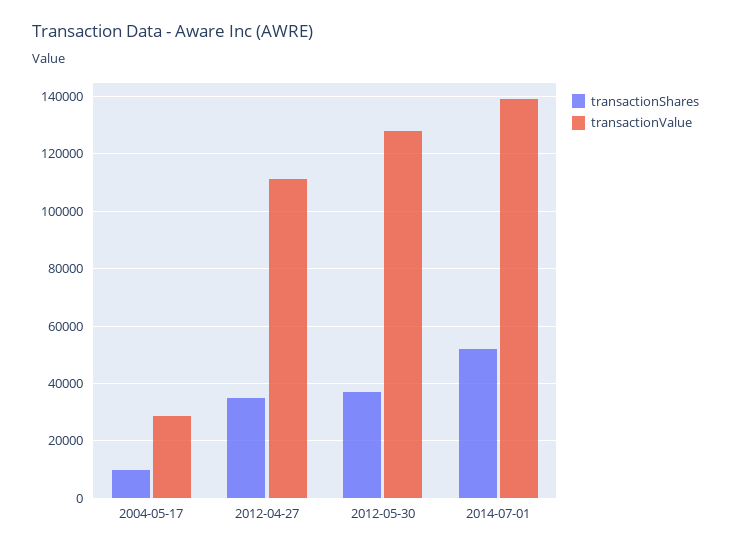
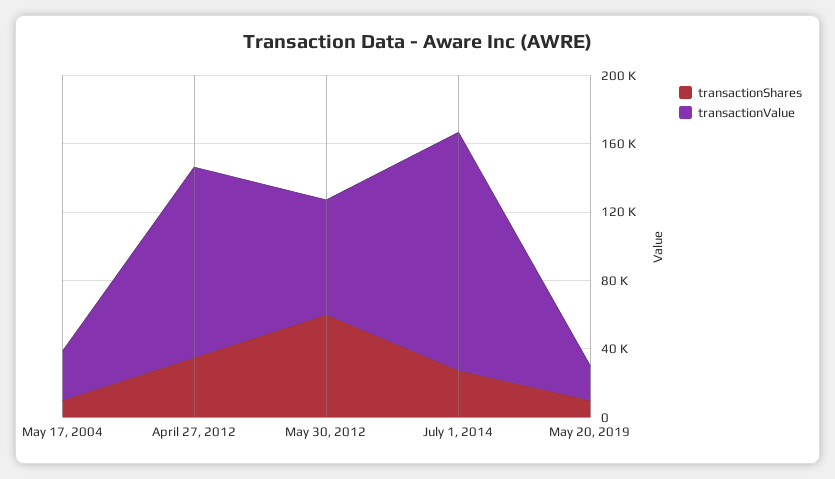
transactionShares, 2012-05-30: 37500 -> 60000
transactionValue, 2012-05-30: 127500 -> 70000
transactionShares, 2014-07-01: 52500 -> 30000
transactionShares, May 20, 2019: none -> 10000
transactionValue, May 20, 2019: none -> 20000

